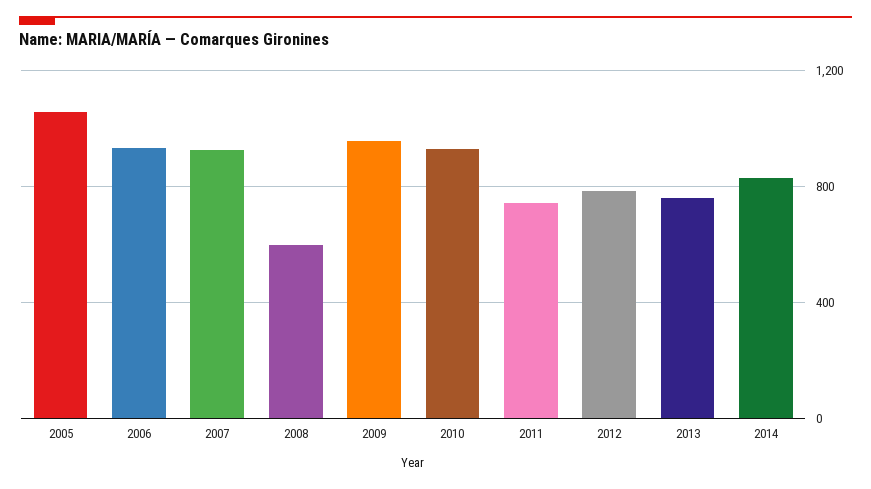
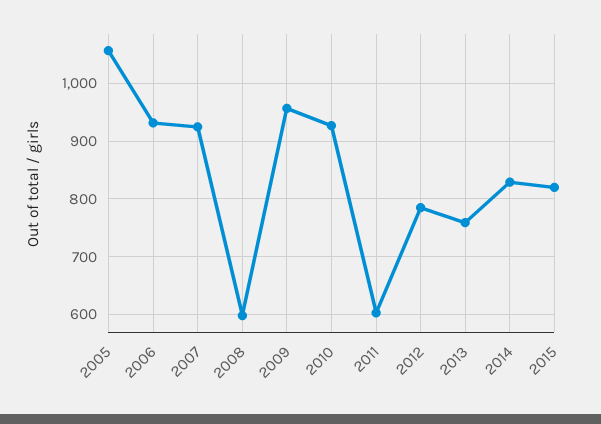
2011: 750 -> 600
2015: none -> 820

